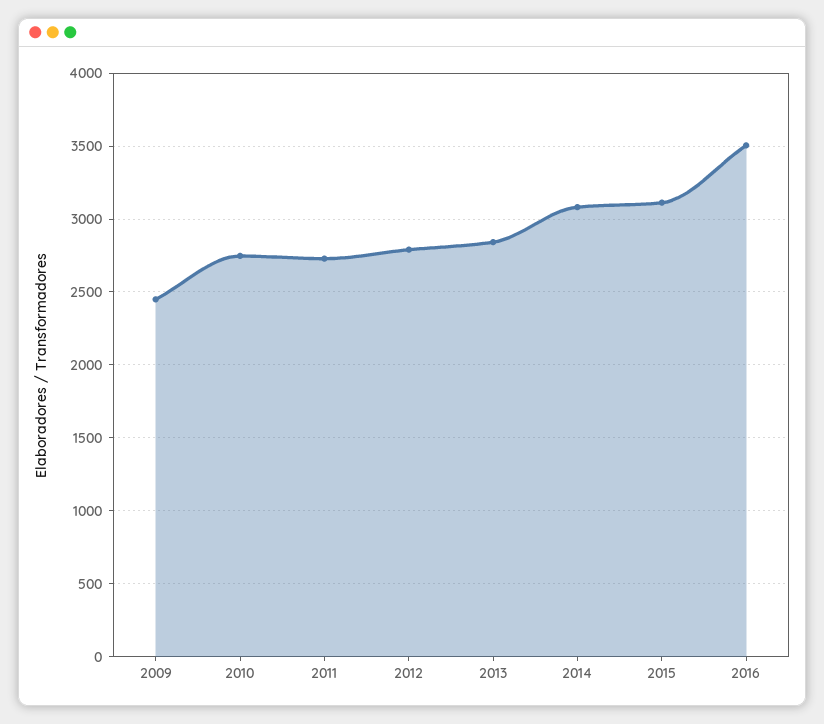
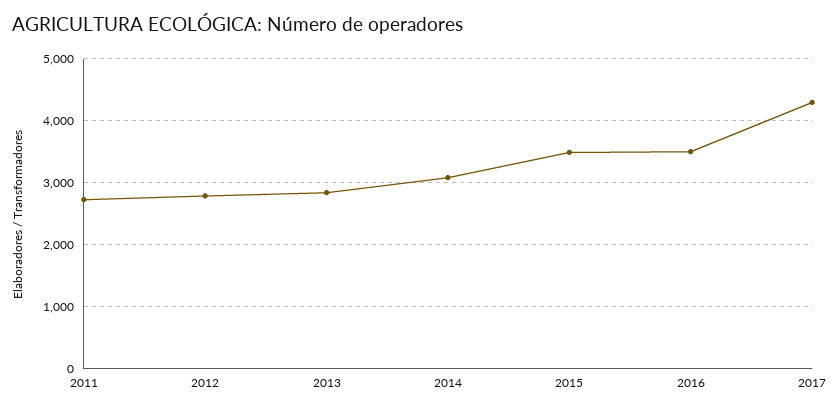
2009: 2450 -> none
2010: 2750 -> none
2015: 3100 -> 3500
2017: none -> 4300

